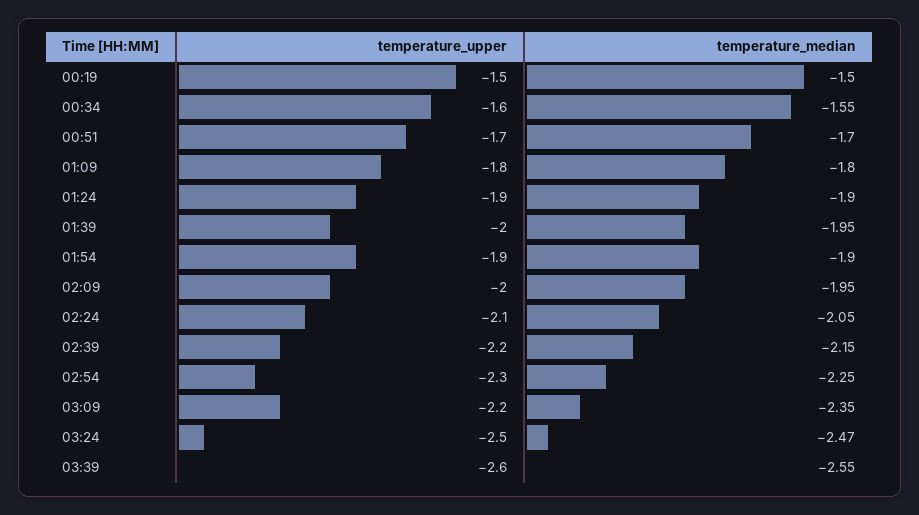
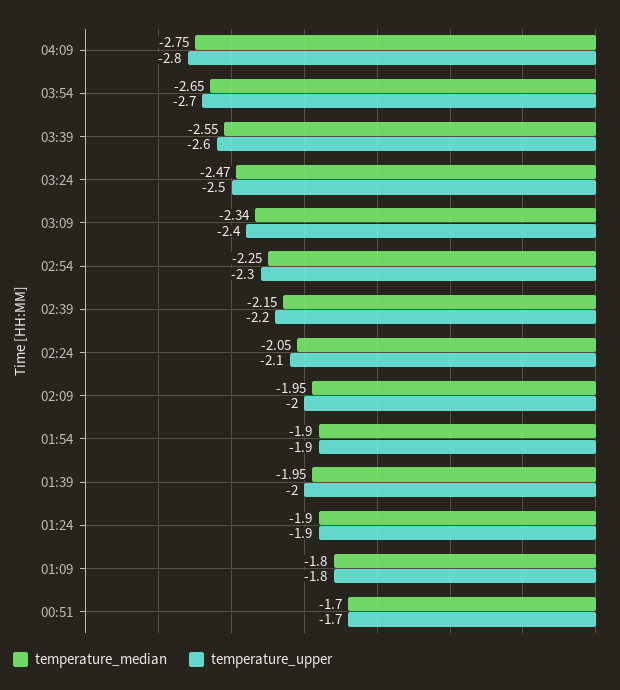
temperature_upper, 00:19: -1.5 -> none
temperature_median, 00:19: -1.5 -> none
temperature_upper, 00:34: -1.6 -> none
temperature_median, 00:34: -1.55 -> none
temperature_upper, 03:09: -2.2 -> -2.4
temperature_median, 03:09: -2.35 -> -2.34
temperature_median, 04:09: none -> -2.75
temperature_upper, 04:09: none -> -2.8
temperature_median, 03:54: none -> -2.65
temperature_upper, 03:54: none -> -2.7

